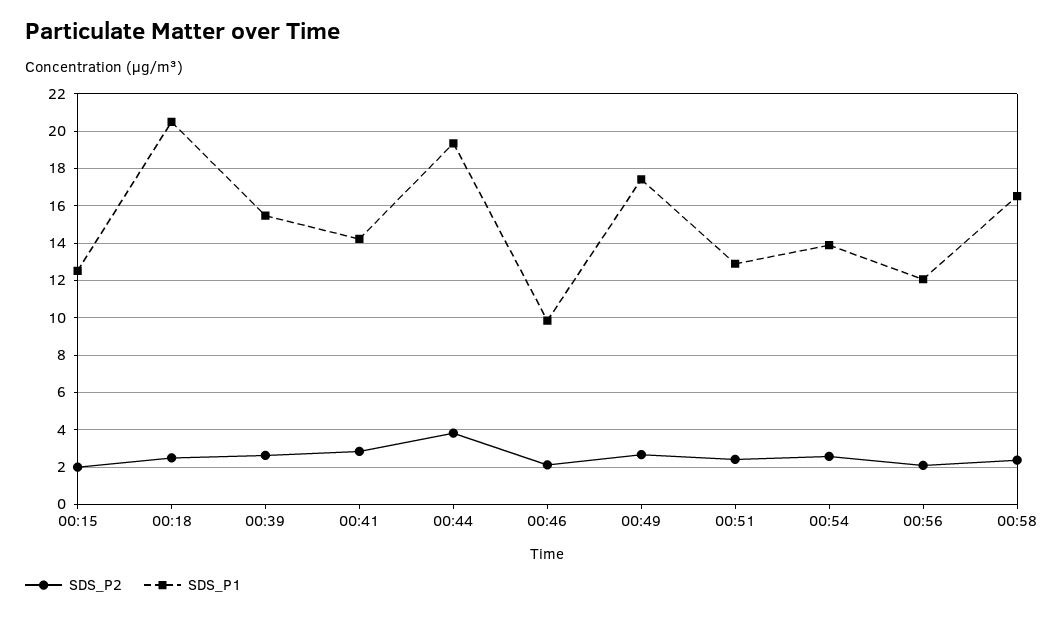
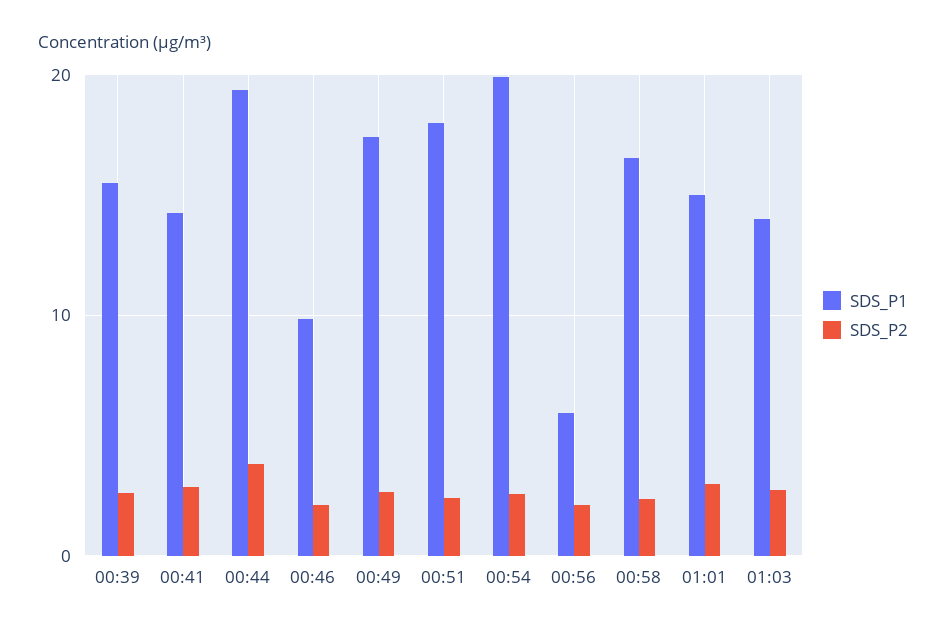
SDS_P2, 00:15: 2 -> none
SDS_P1, 00:15: 12.5 -> none
SDS_P2, 00:18: 2.5 -> none
SDS_P1, 00:18: 20.5 -> none
SDS_P1, 00:51: 13 -> 18
SDS_P1, 00:54: 14 -> 20
SDS_P1, 00:56: 12 -> 6
SDS_P1, 01:01: none -> 15
SDS_P2, 01:01: none -> 3
SDS_P1, 01:03: none -> 14
SDS_P2, 01:03: none -> 3

